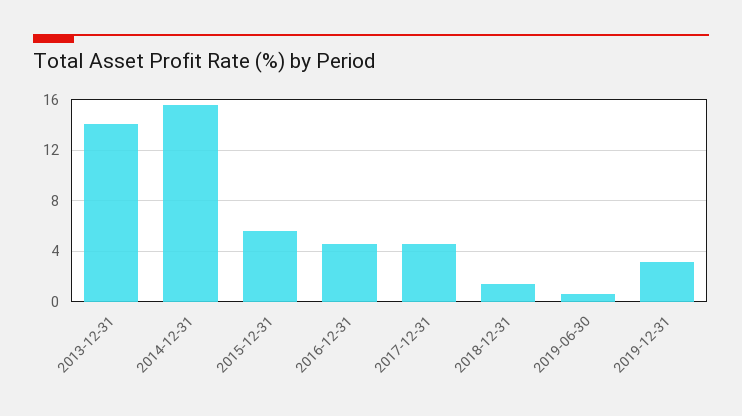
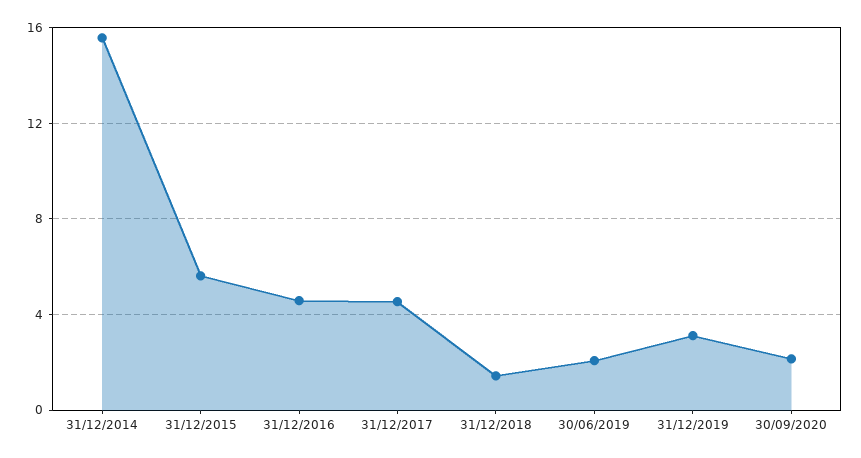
2013-12-31: 14 -> none
2019-06-30: 0.5 -> 2
30/09/2020: none -> 2

